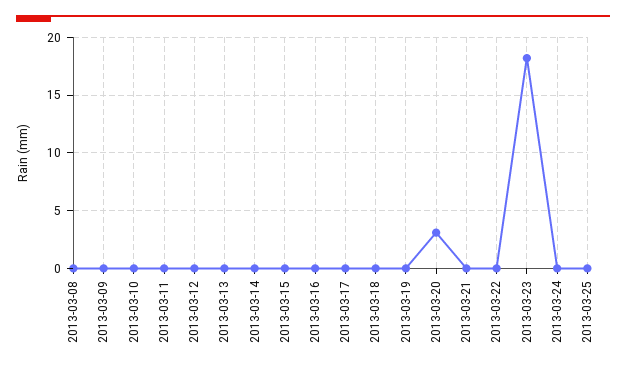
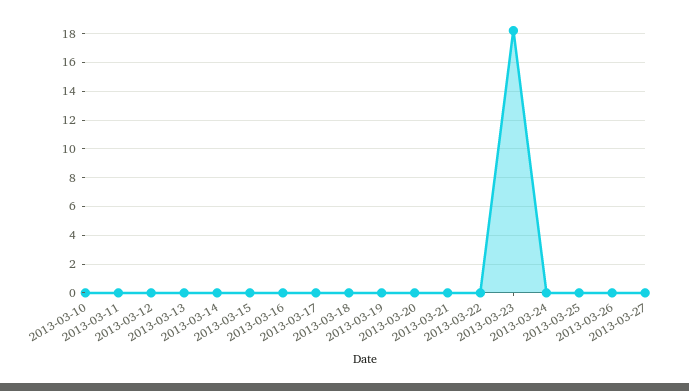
2013-03-08: 0 -> none
2013-03-09: 0 -> none
2013-03-20: 3 -> 0
2013-03-26: none -> 0
2013-03-27: none -> 0

